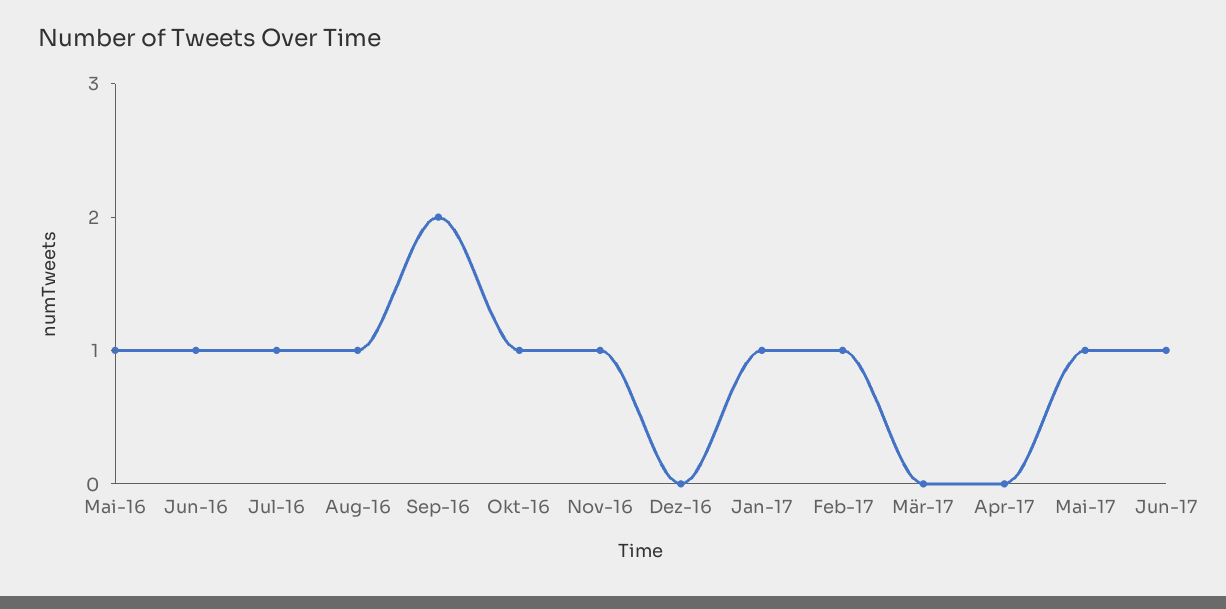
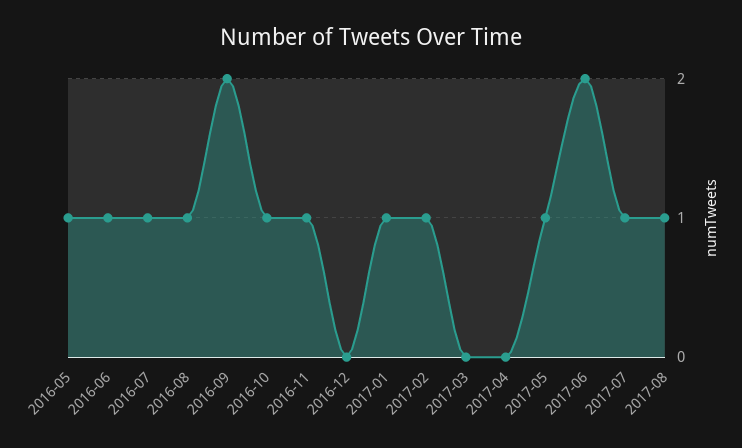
Jun-17: 1 -> 2
2017-07: none -> 1
2017-08: none -> 1

